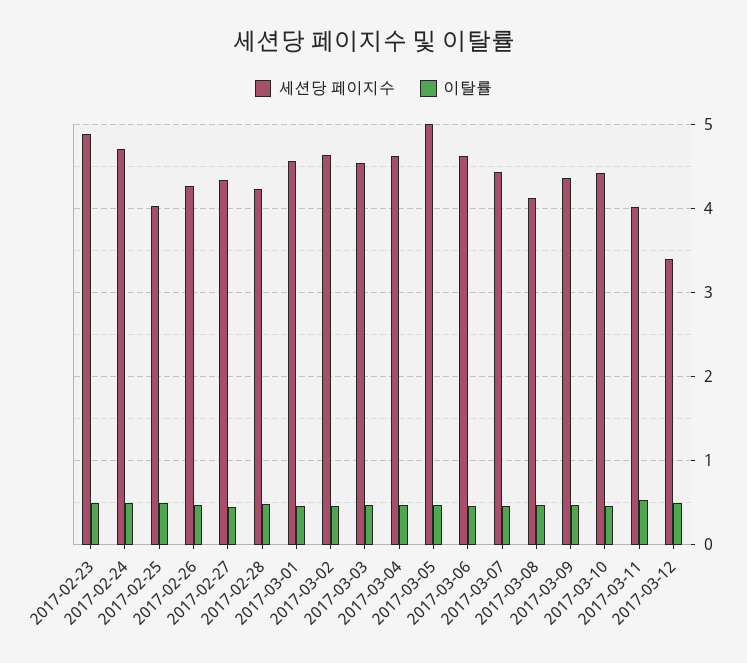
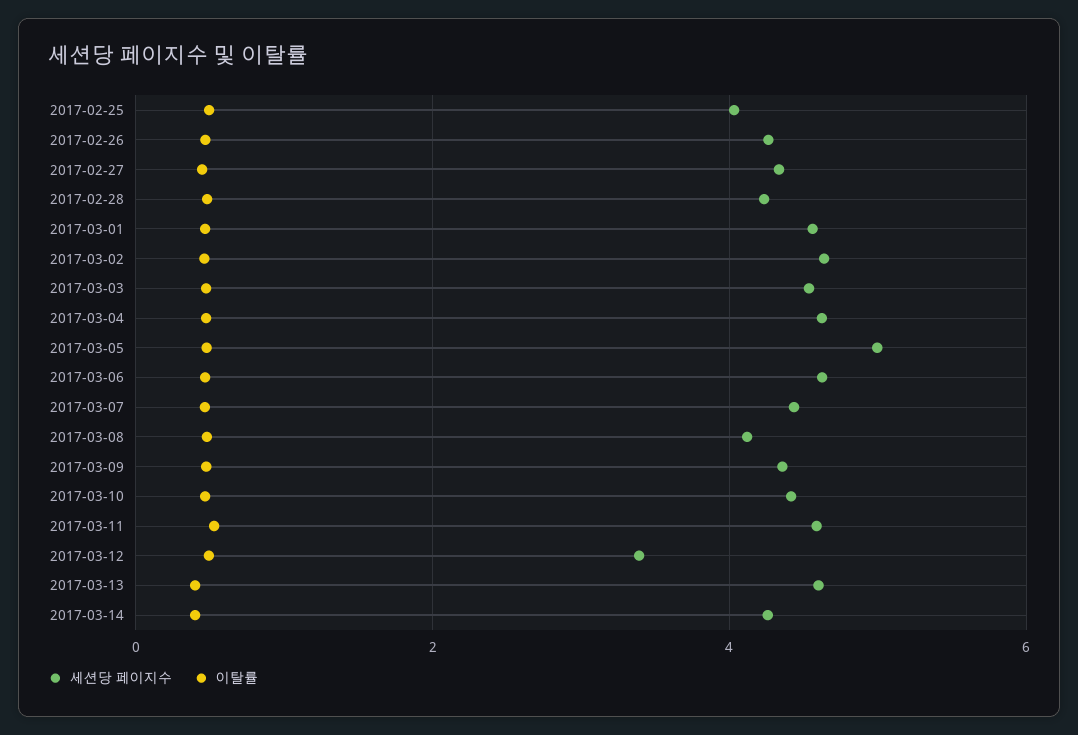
세션당 페이지수, 2017-02-23: 4.9 -> none
이탈률, 2017-02-23: 0.5 -> none
세션당 페이지수, 2017-02-24: 4.7 -> none
이탈률, 2017-02-24: 0.5 -> none
세션당 페이지수, 2017-03-11: 4 -> 4.6
세션당 페이지수, 2017-03-13: none -> 4.6
이탈률, 2017-03-13: none -> 0.4
세션당 페이지수, 2017-03-14: none -> 4.2
이탈률, 2017-03-14: none -> 0.4

